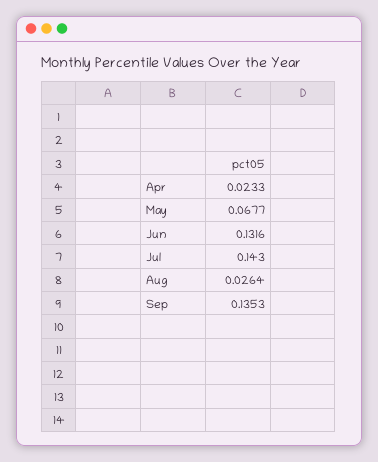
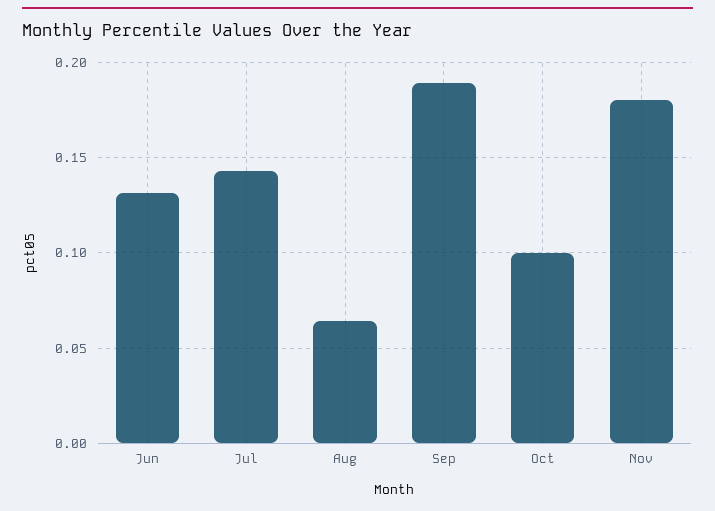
Apr: 0.0233 -> none
May: 0.0677 -> none
Aug: 0.0264 -> 0.065
Sep: 0.1353 -> 0.19
Oct: none -> 0.1
Nov: none -> 0.18

